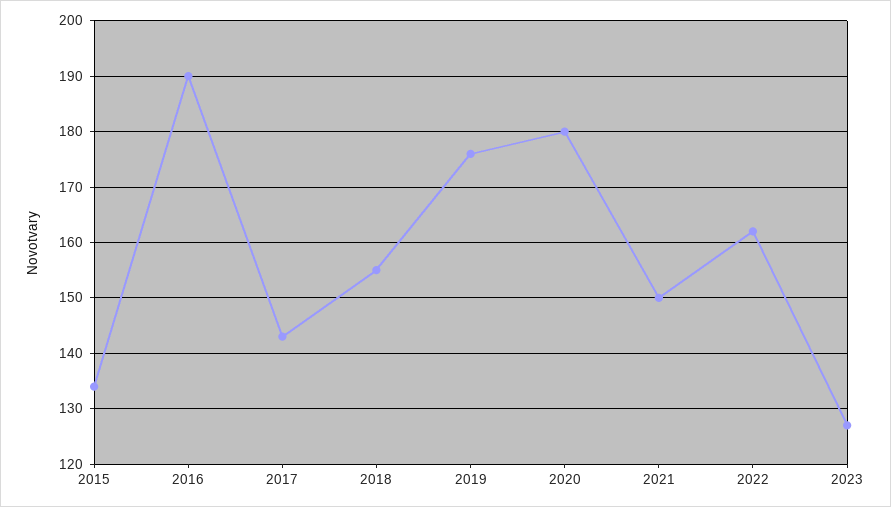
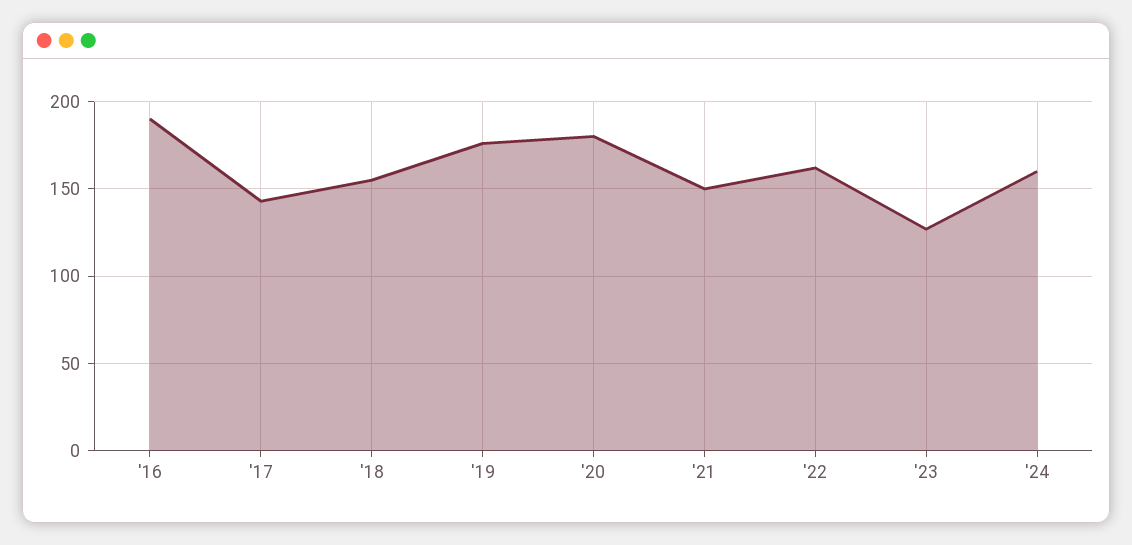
2015: 135 -> none
'24: none -> 160

